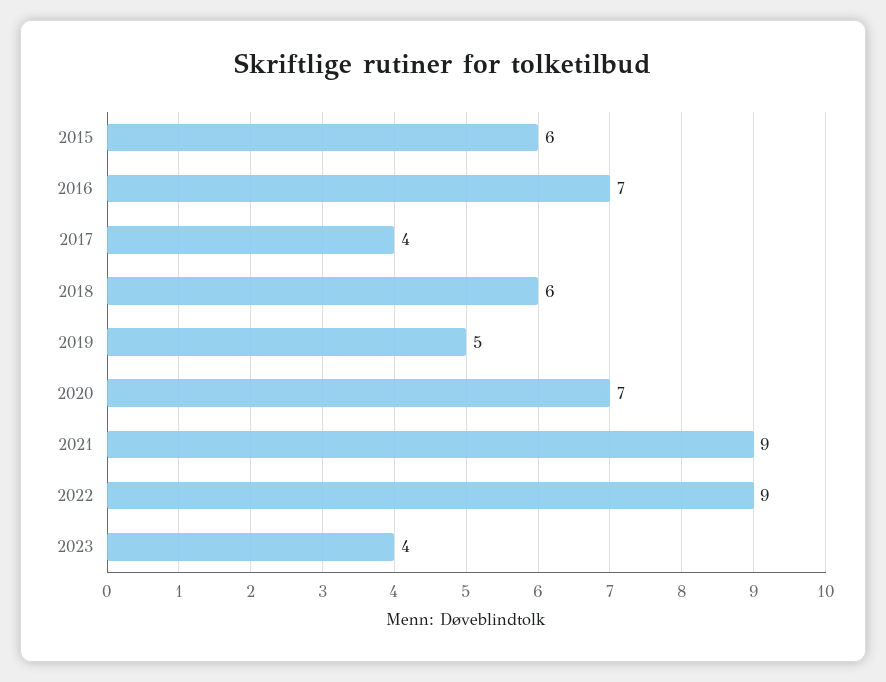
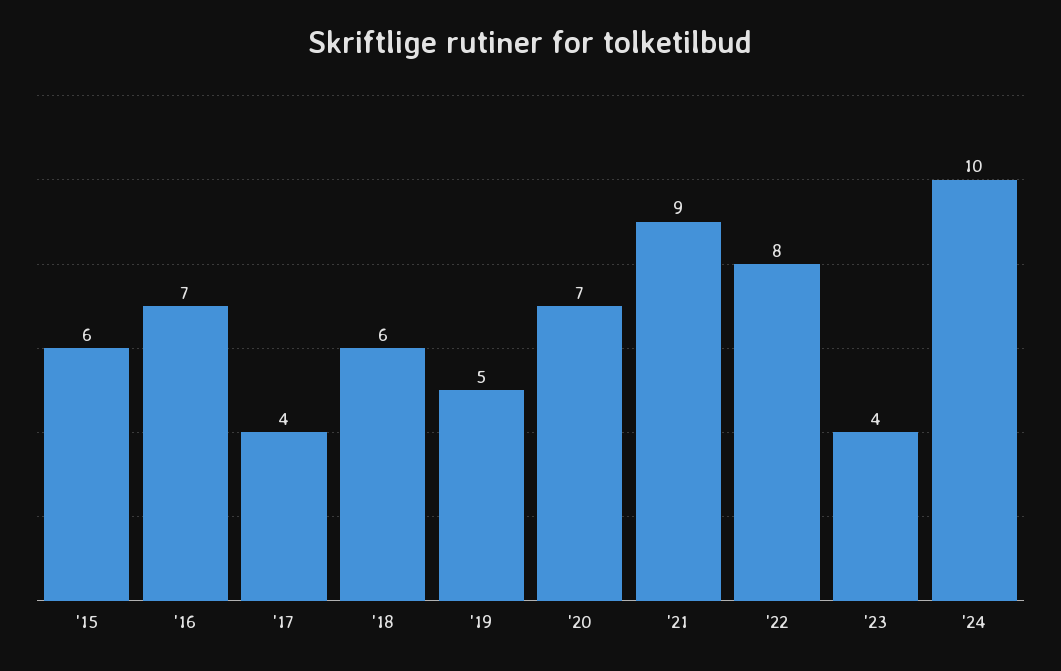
2022: 9 -> 8
'24: none -> 10

